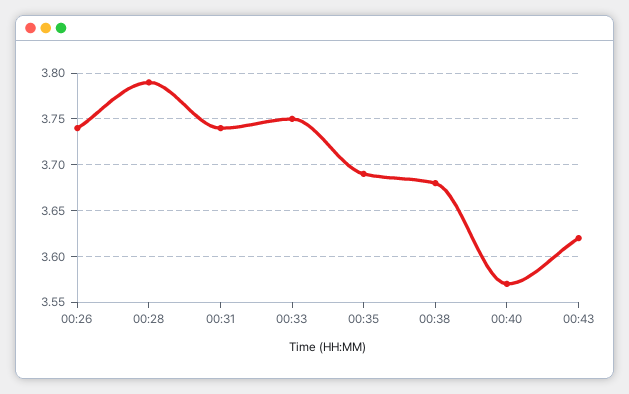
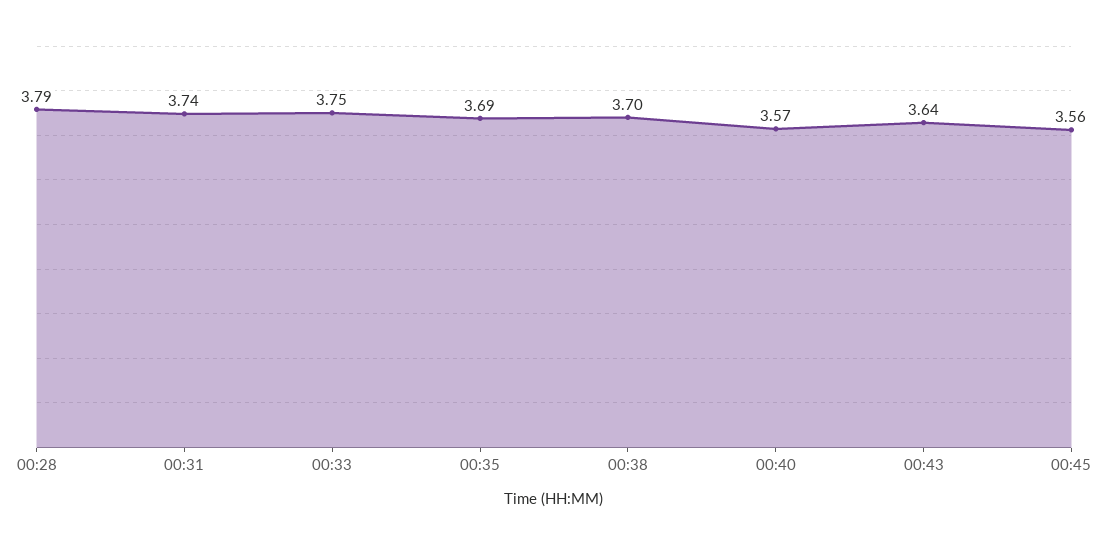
00:26: 3.74 -> none
00:38: 3.68 -> 3.7
00:43: 3.62 -> 3.64
00:45: none -> 3.56

